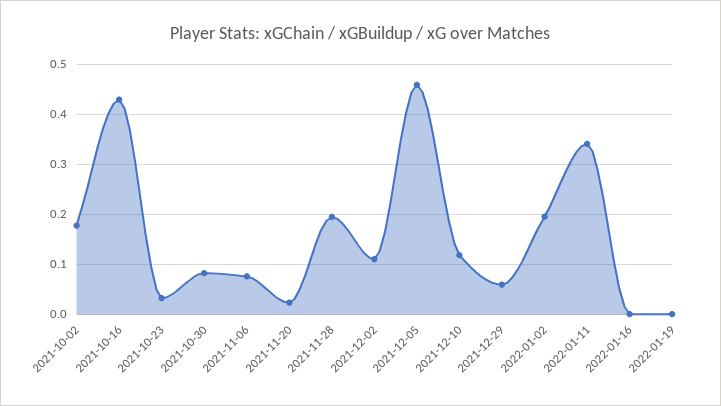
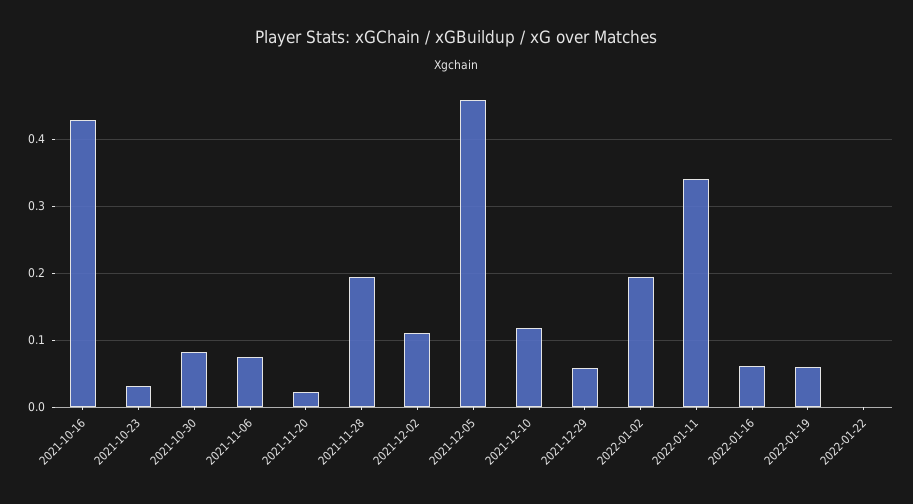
2021-10-02: 0.18 -> none
2022-01-16: 0 -> 0.06
2022-01-19: 0 -> 0.06
2022-01-22: none -> 0

